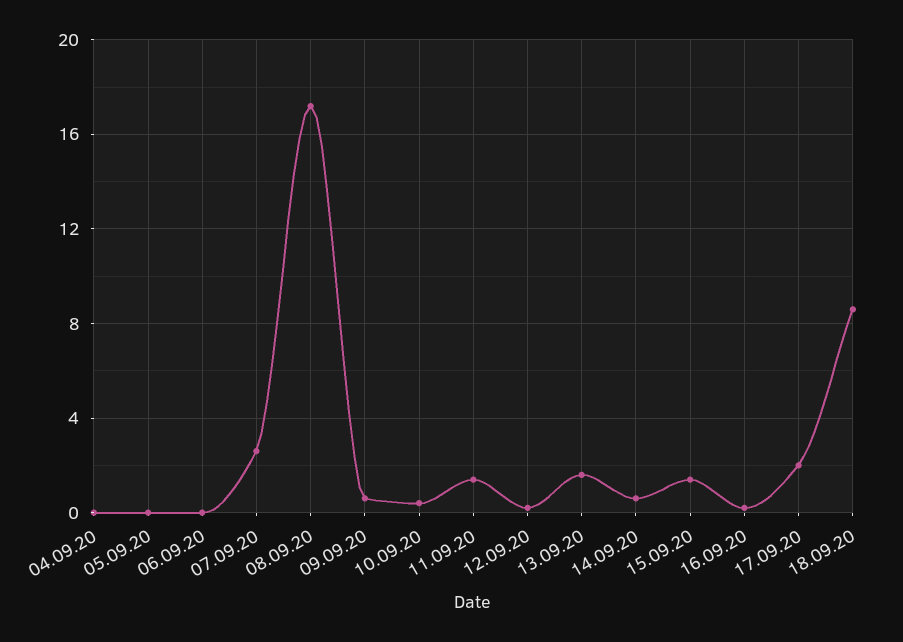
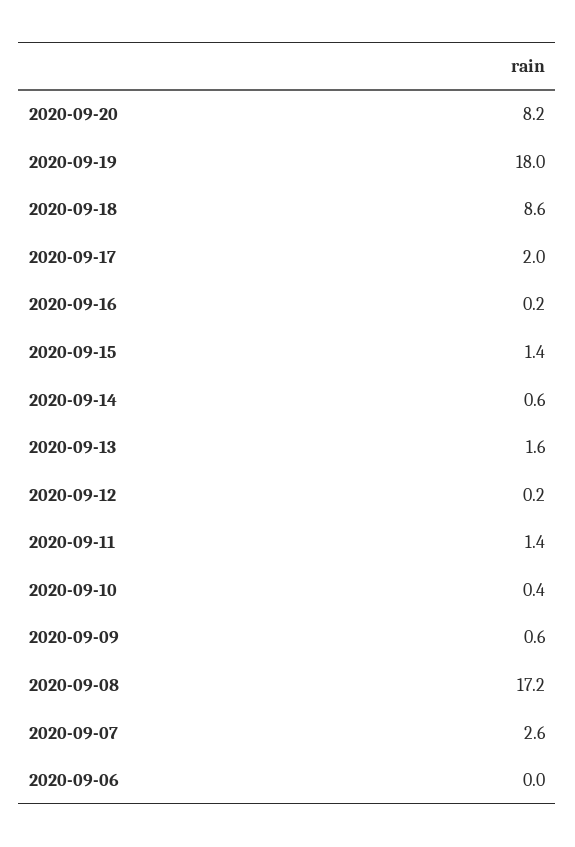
04.09.20: 0 -> none
05.09.20: 0 -> none
2020-09-20: none -> 8.2
2020-09-19: none -> 18

